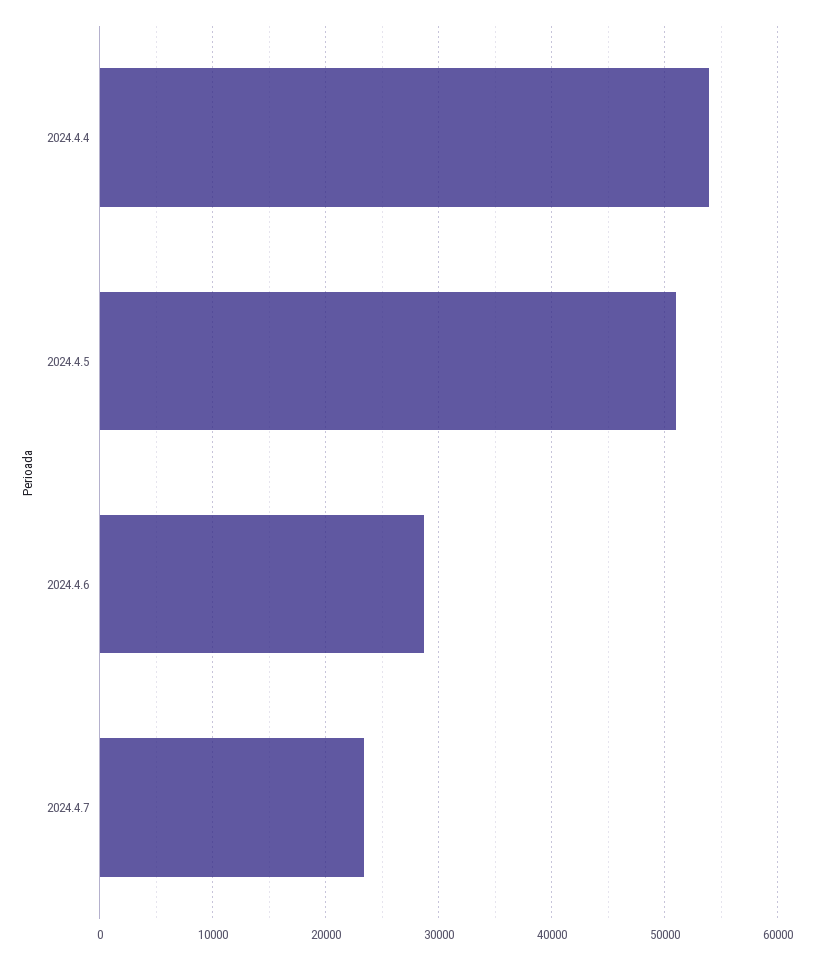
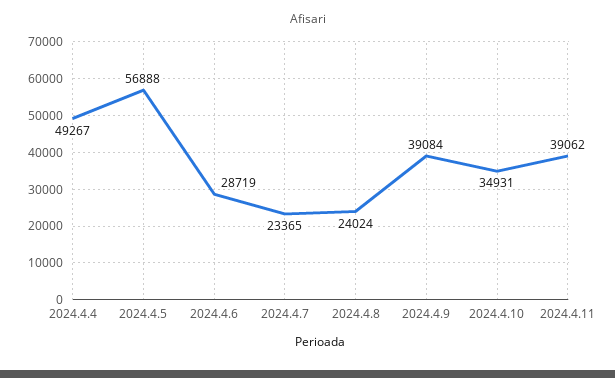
2024.4.4: 54000 -> 49267
2024.4.5: 51000 -> 56888
2024.4.8: none -> 24024
2024.4.9: none -> 39084
2024.4.10: none -> 34931
2024.4.11: none -> 39062

